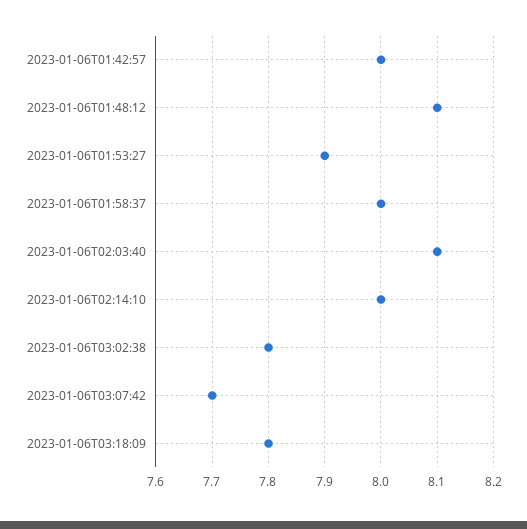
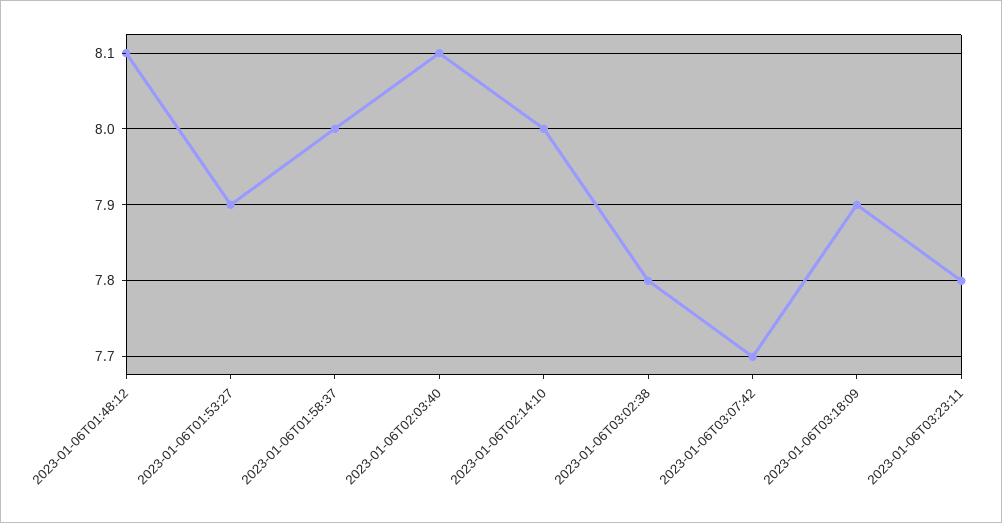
2023-01-06T01:42:57: 8 -> none
2023-01-06T03:18:09: 7.8 -> 7.9
2023-01-06T03:23:11: none -> 7.8

